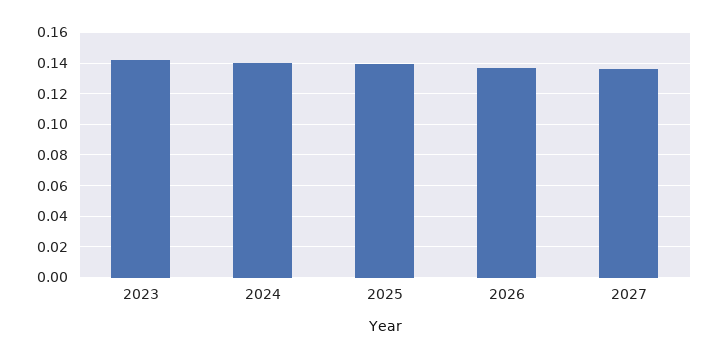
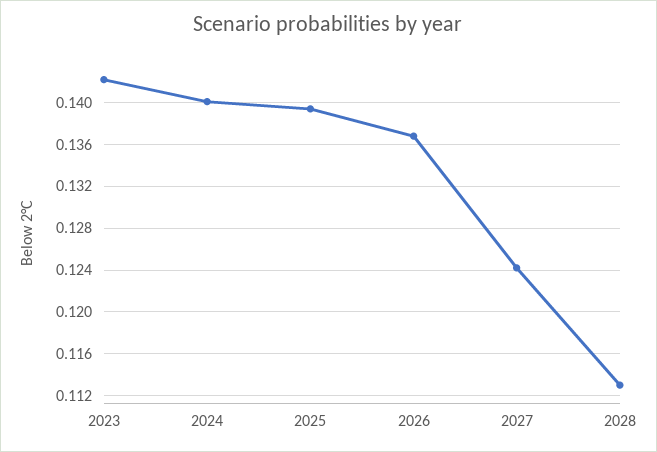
2027: 0.135 -> 0.124
2028: none -> 0.113

